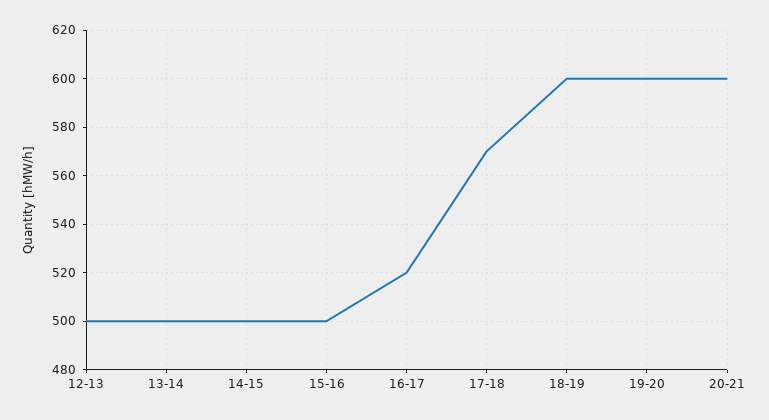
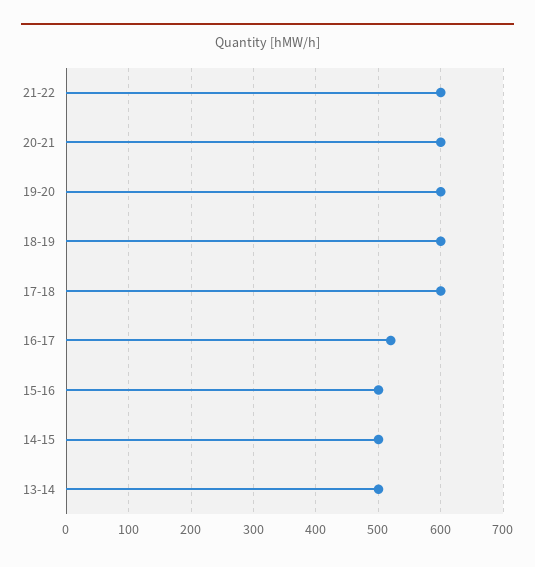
12-13: 500 -> none
17-18: 570 -> 600
21-22: none -> 600

